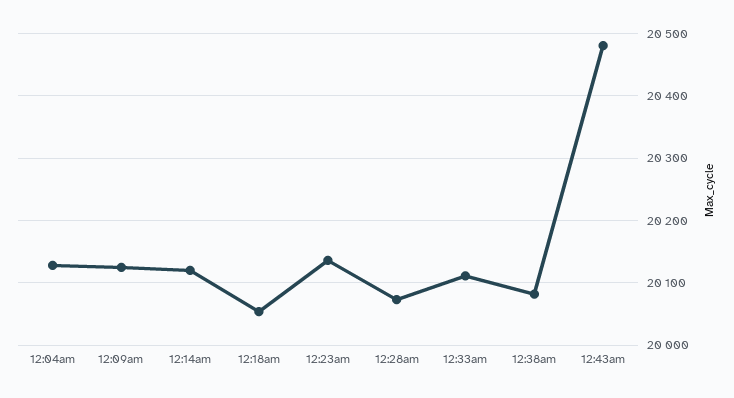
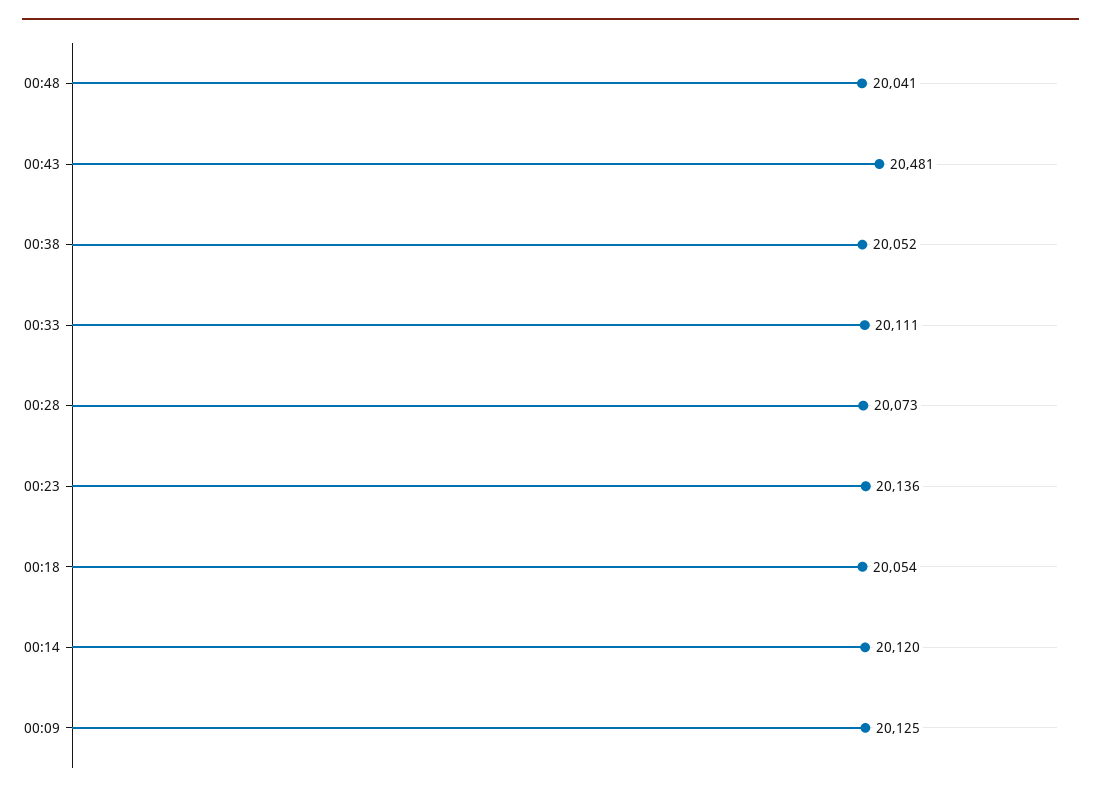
12:04am: 20130 -> none
12:38am: 20080 -> 20052
00:48: none -> 20041

